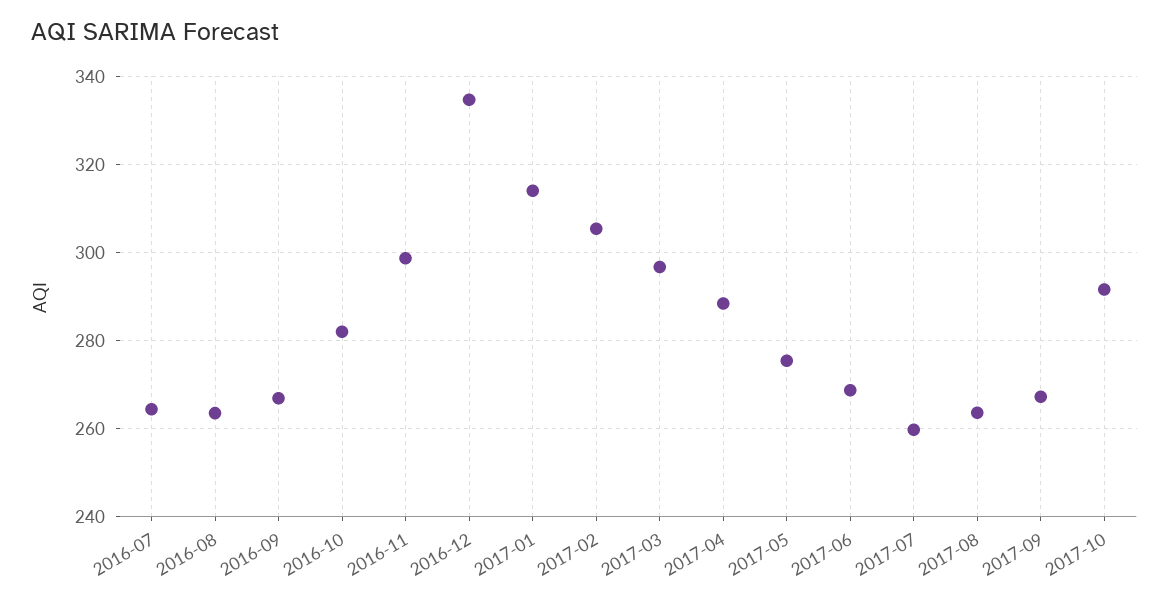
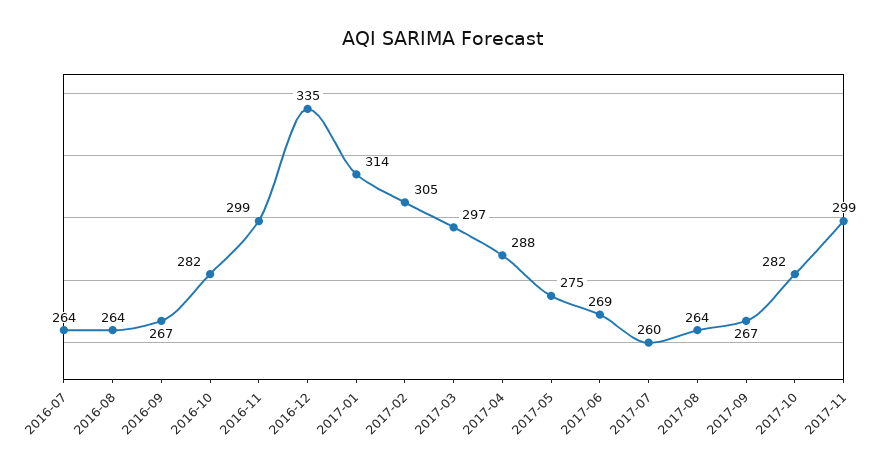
2017-10: 292 -> 282
2017-11: none -> 299

